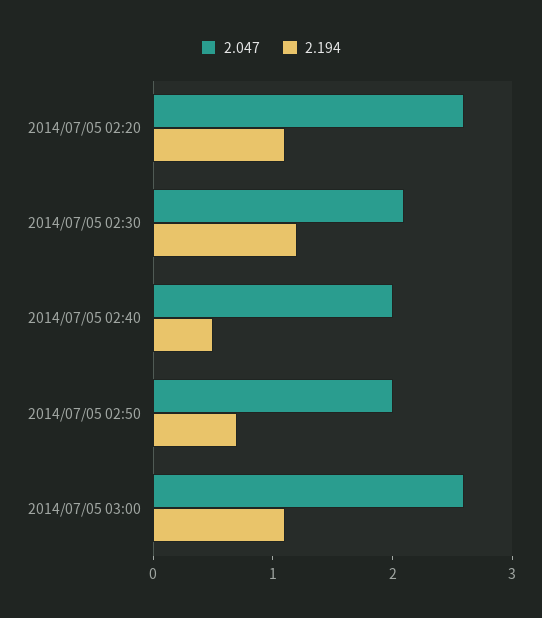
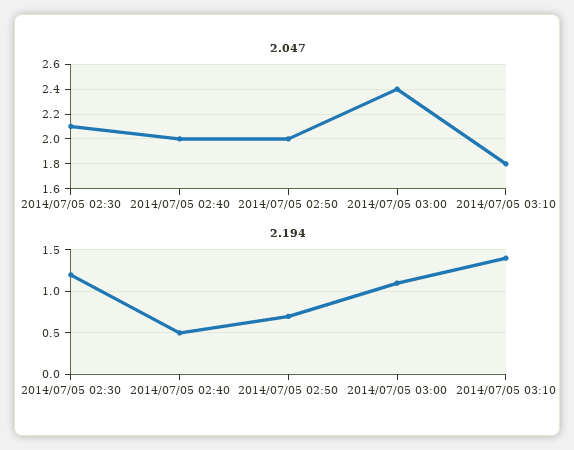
2.047, 2014/07/05 02:20: 2.6 -> none
2.194, 2014/07/05 02:20: 1.1 -> none
2.047, 2014/07/05 03:00: 2.6 -> 2.4
2.047, 2014/07/05 03:10: none -> 1.8
2.194, 2014/07/05 03:10: none -> 1.4

